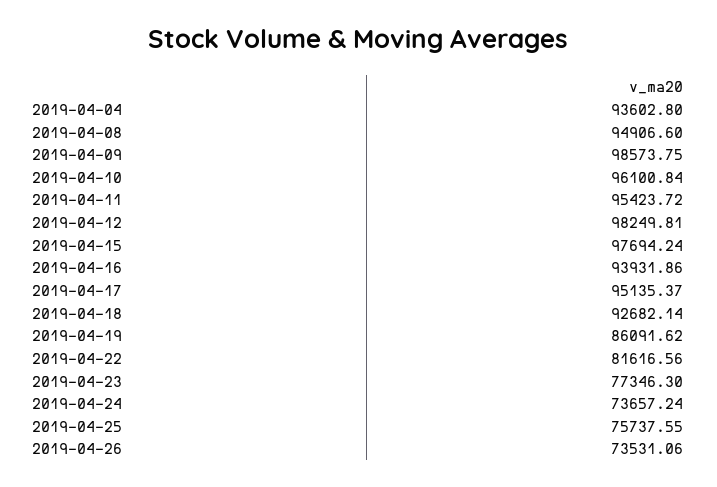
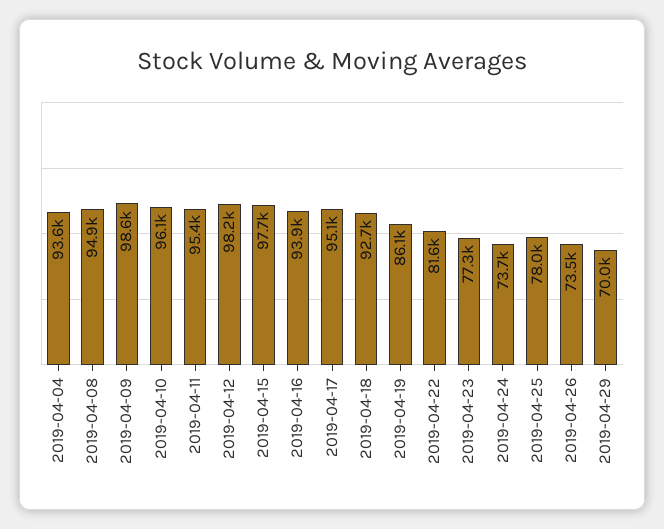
2019-04-25: 75737.55 -> 78000
2019-04-29: none -> 70000

